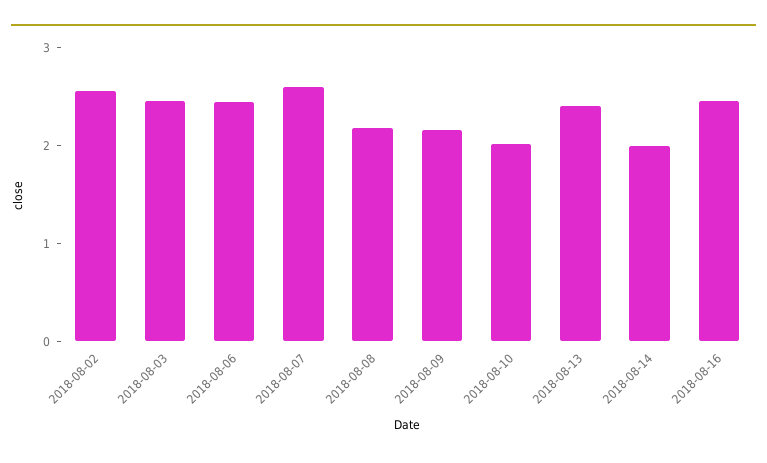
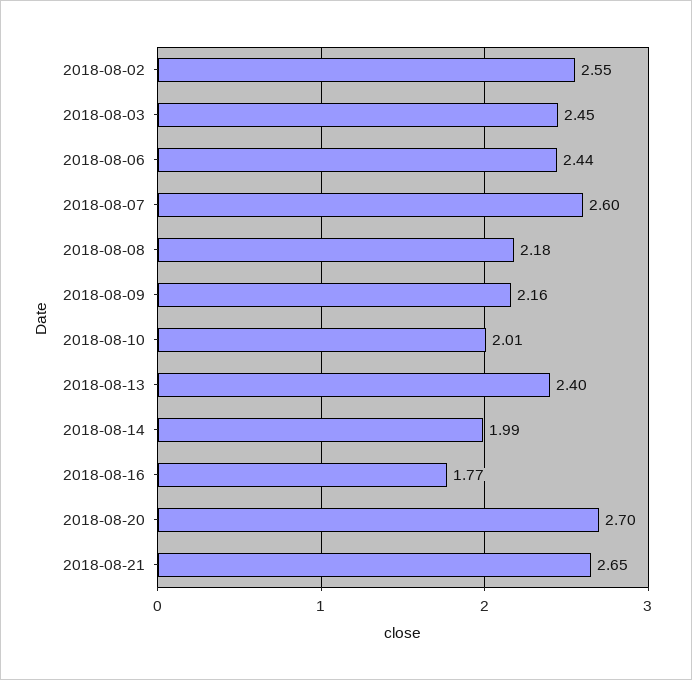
2018-08-16: 2.4 -> 1.77
2018-08-20: none -> 2.7
2018-08-21: none -> 2.65

